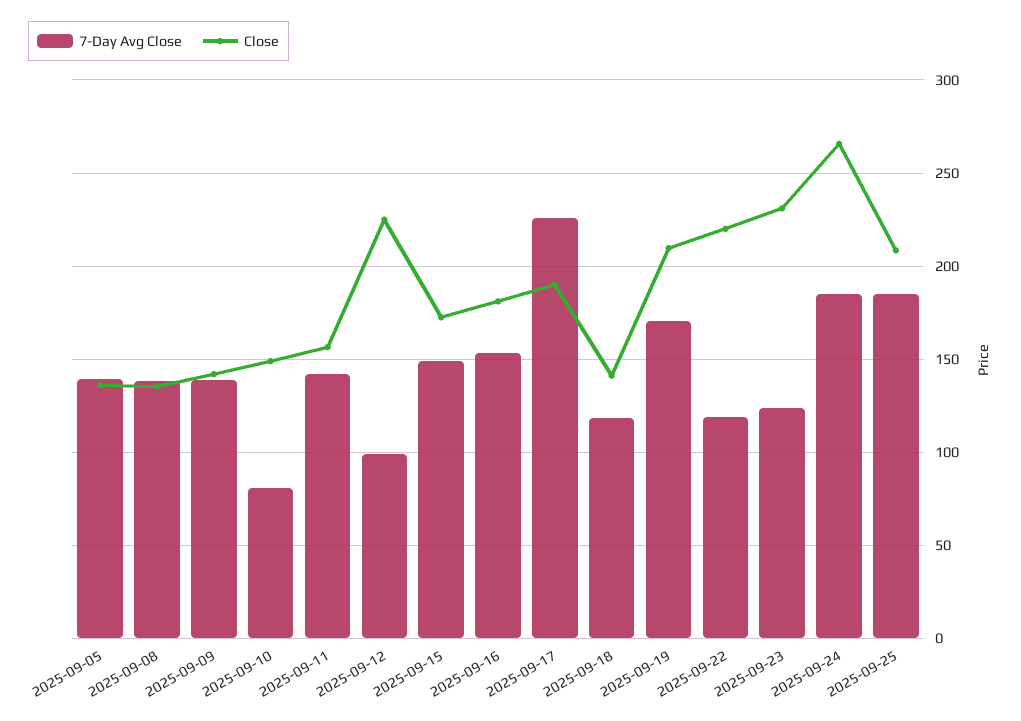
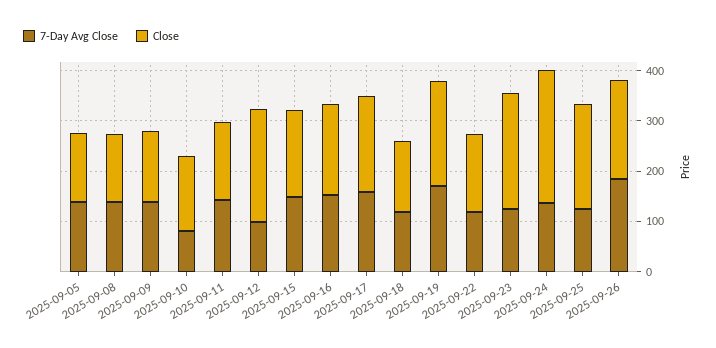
7-Day Avg Close, 2025-09-17: 225 -> 160
Close, 2025-09-22: 220 -> 160
7-Day Avg Close, 2025-09-24: 185 -> 140
7-Day Avg Close, 2025-09-25: 185 -> 120
7-Day Avg Close, 2025-09-26: none -> 180
Close, 2025-09-26: none -> 200

